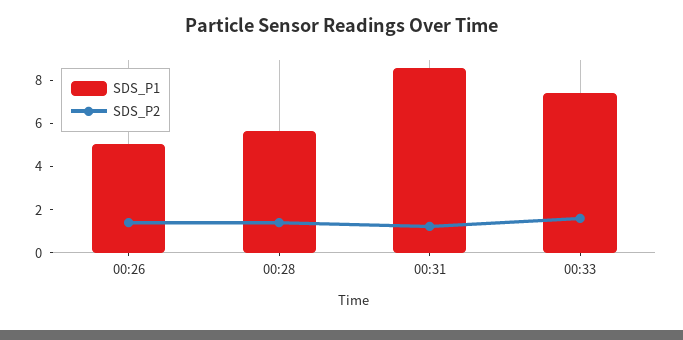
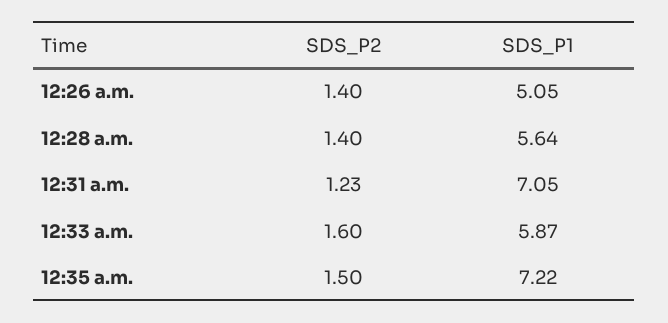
SDS_P1, 00:31: 8.5 -> 7.05
SDS_P1, 00:33: 7.5 -> 5.87
SDS_P2, 12:35 a.m.: none -> 1.5
SDS_P1, 12:35 a.m.: none -> 7.22

